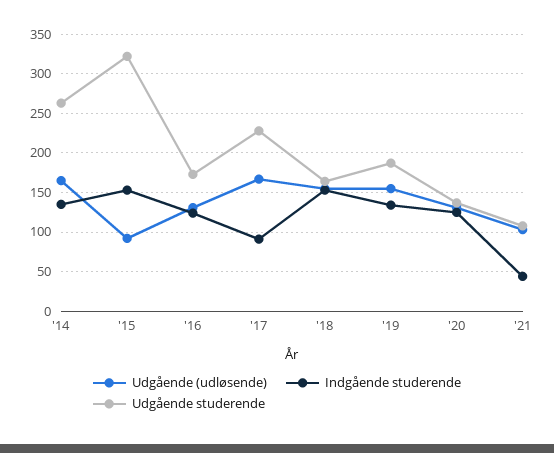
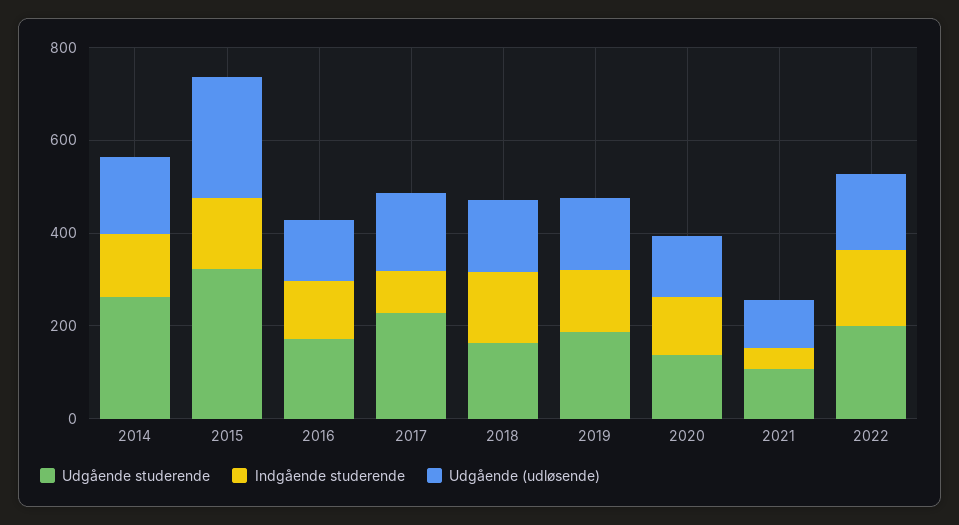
Udgående (udløsende), '15: 90 -> 250
Udgående studerende, 2022: none -> 200
Indgående studerende, 2022: none -> 150
Udgående (udløsende), 2022: none -> 150

